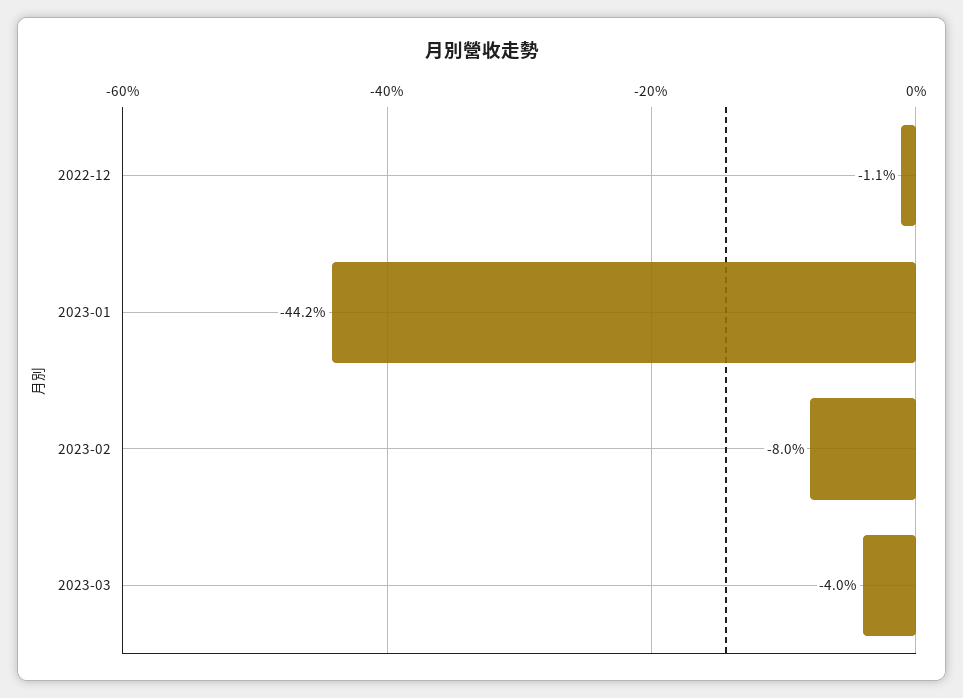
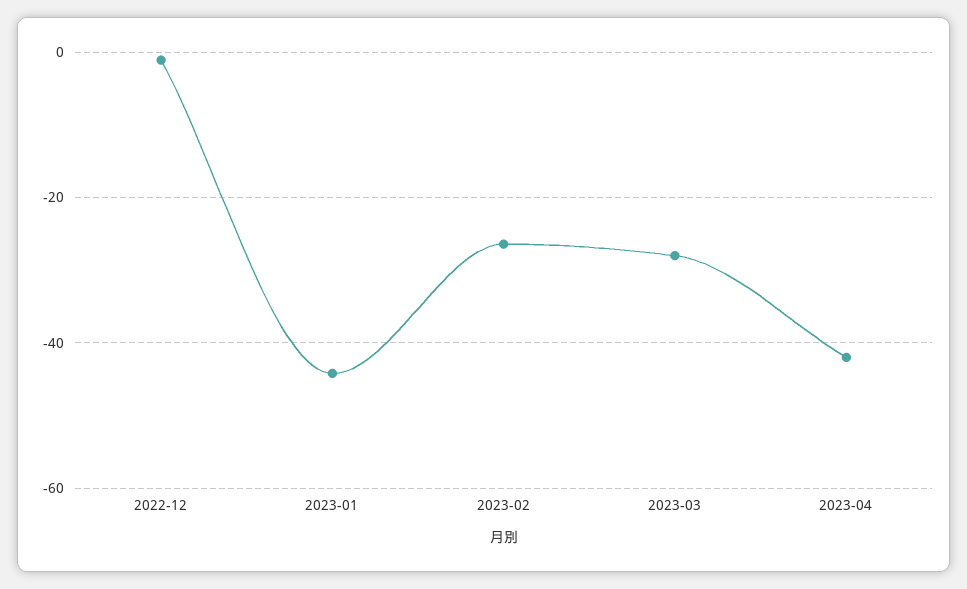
2023-02: -8 -> -26
2023-03: -4 -> -28
2023-04: none -> -42

